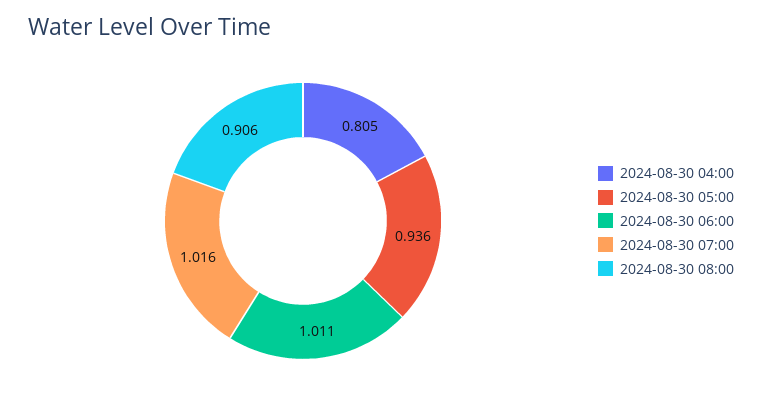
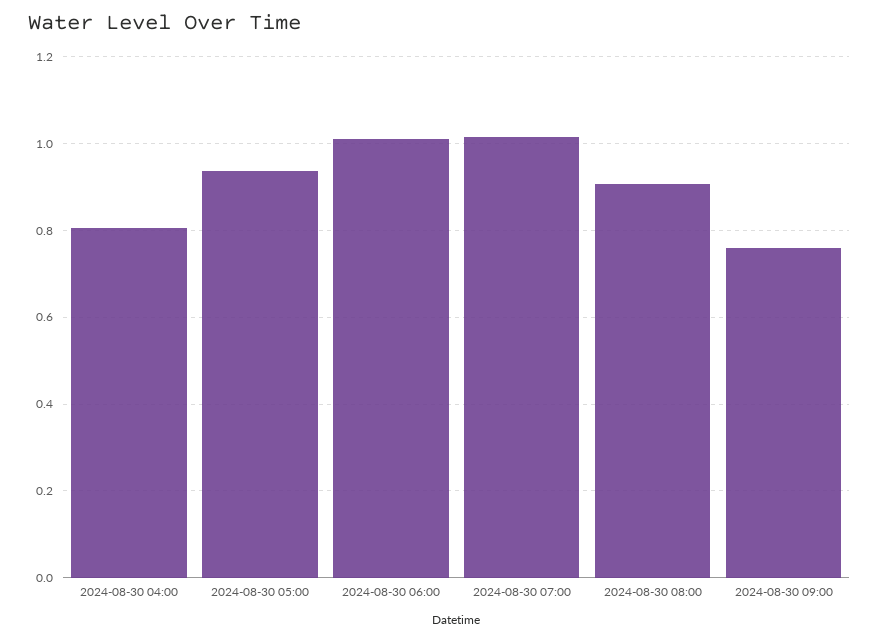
2024-08-30 09:00: none -> 0.76

